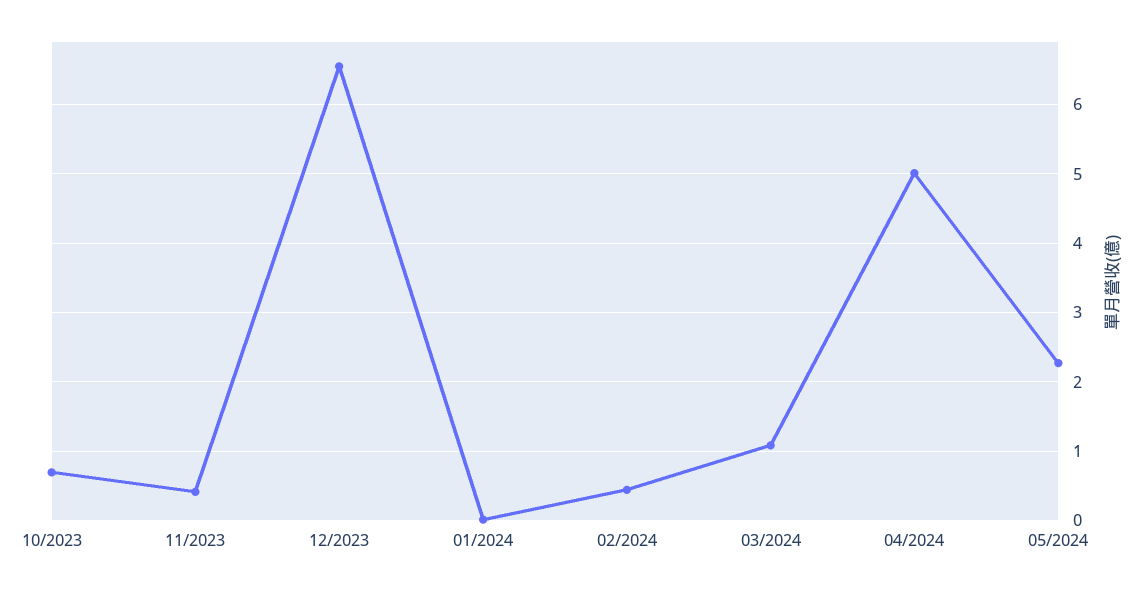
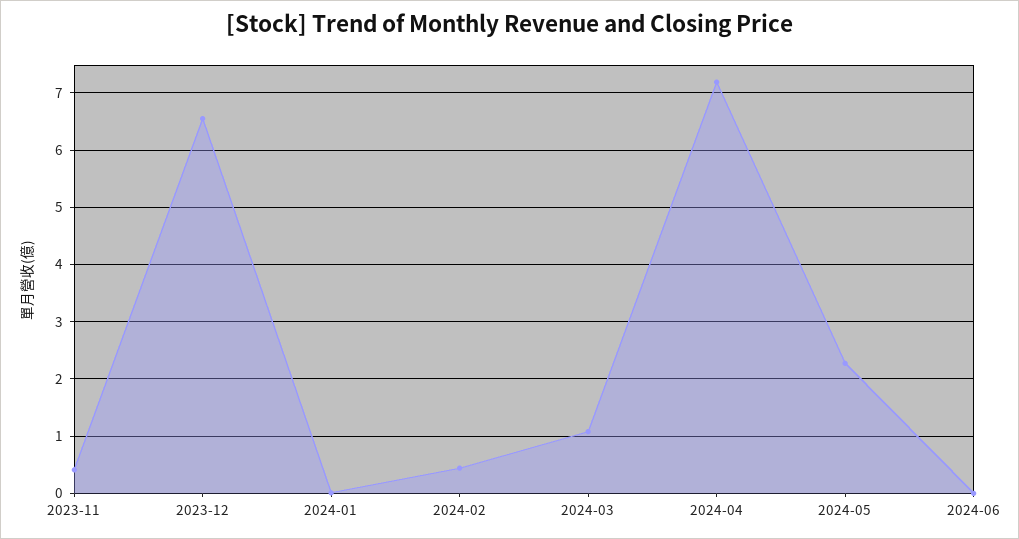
10/2023: 0.7 -> none
04/2024: 5 -> 7.2
2024-06: none -> 0

